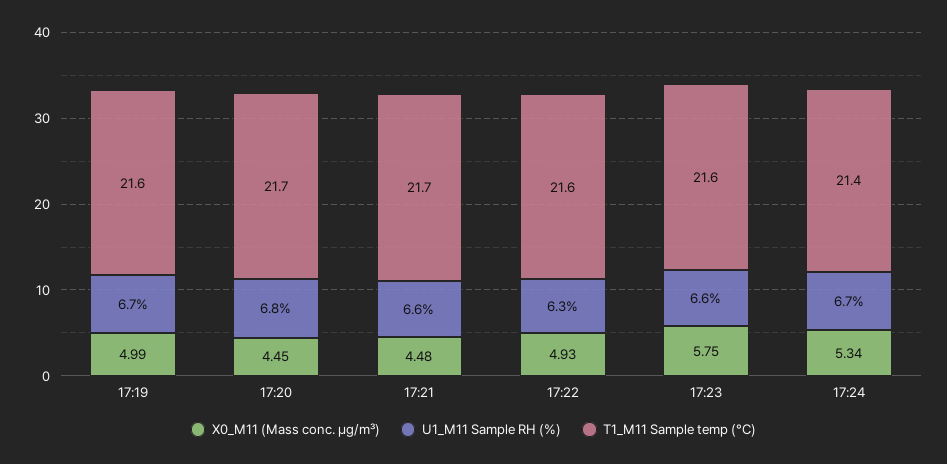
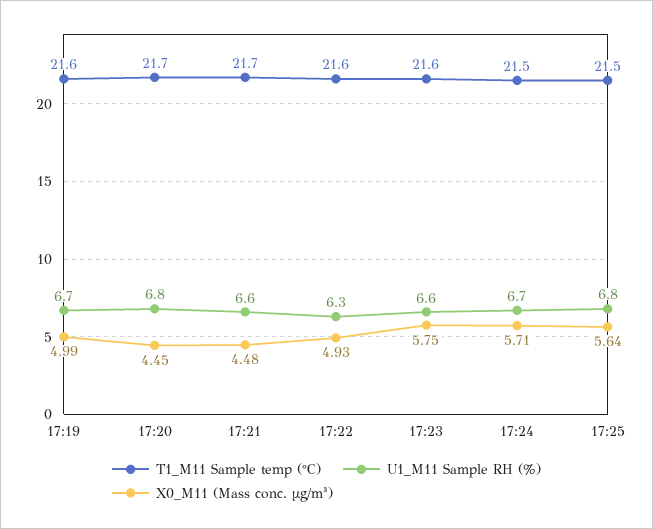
X0_M11 (Mass conc. μg/m³), 17:24: 5.34 -> 5.71
T1_M11 Sample temp (°C), 17:24: 21.4 -> 21.5
T1_M11 Sample temp (°C), 17:25: none -> 21.5
U1_M11 Sample RH (%), 17:25: none -> 6.8
X0_M11 (Mass conc. μg/m³), 17:25: none -> 5.64

